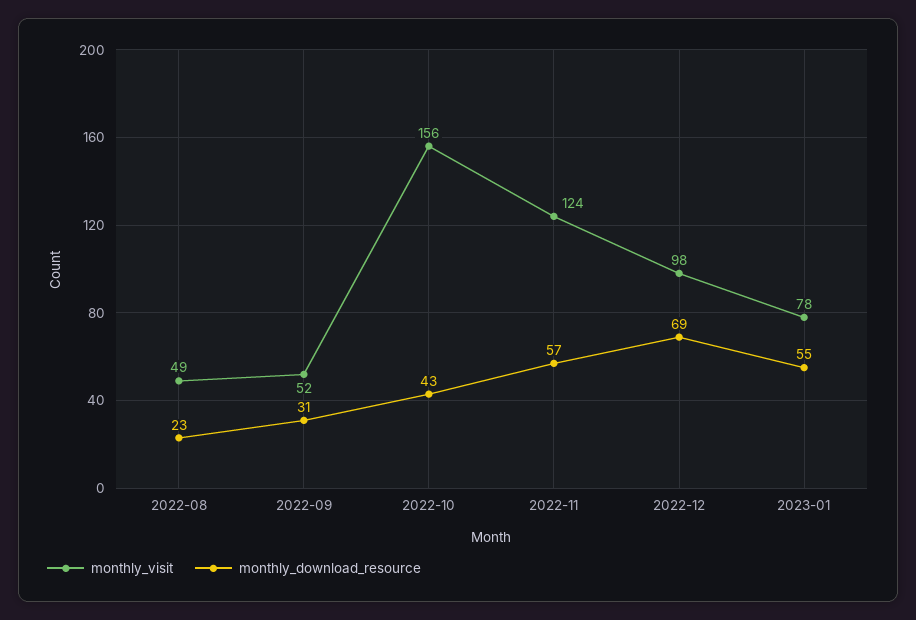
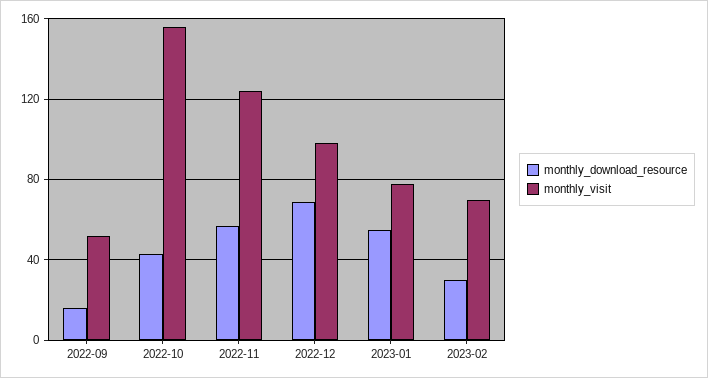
monthly_visit, 2022-08: 49 -> none
monthly_download_resource, 2022-08: 23 -> none
monthly_download_resource, 2022-09: 31 -> 15
monthly_download_resource, 2023-02: none -> 30
monthly_visit, 2023-02: none -> 70

